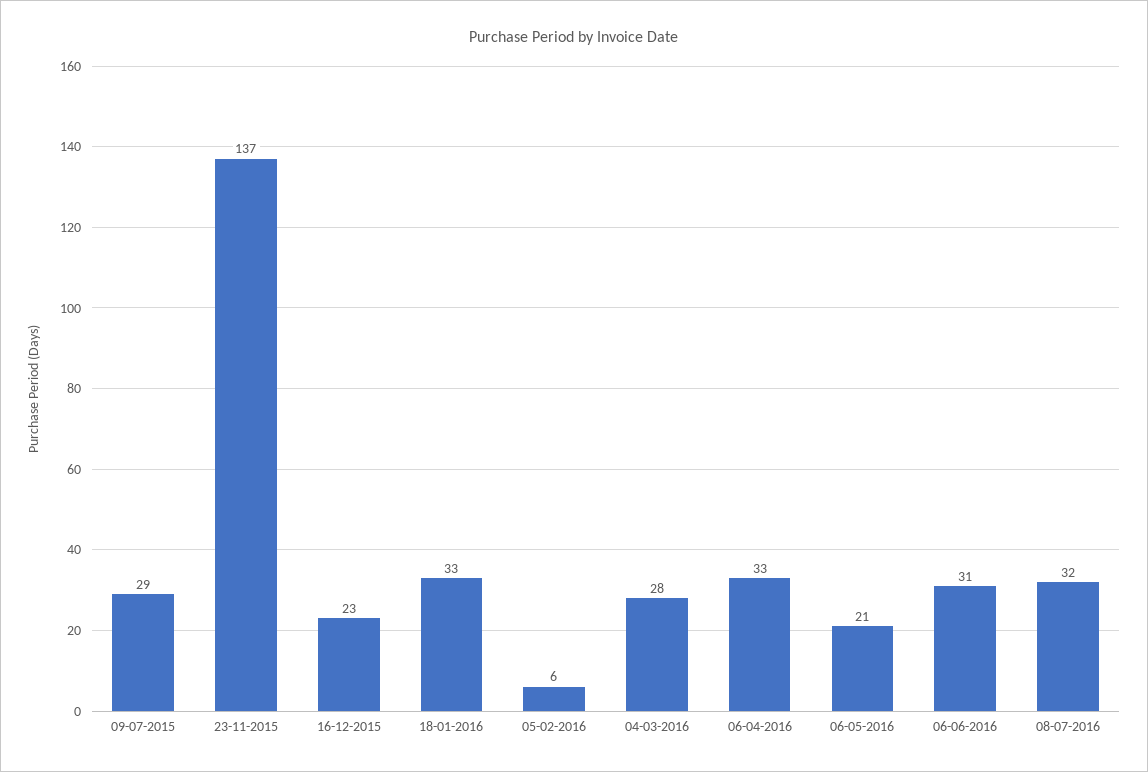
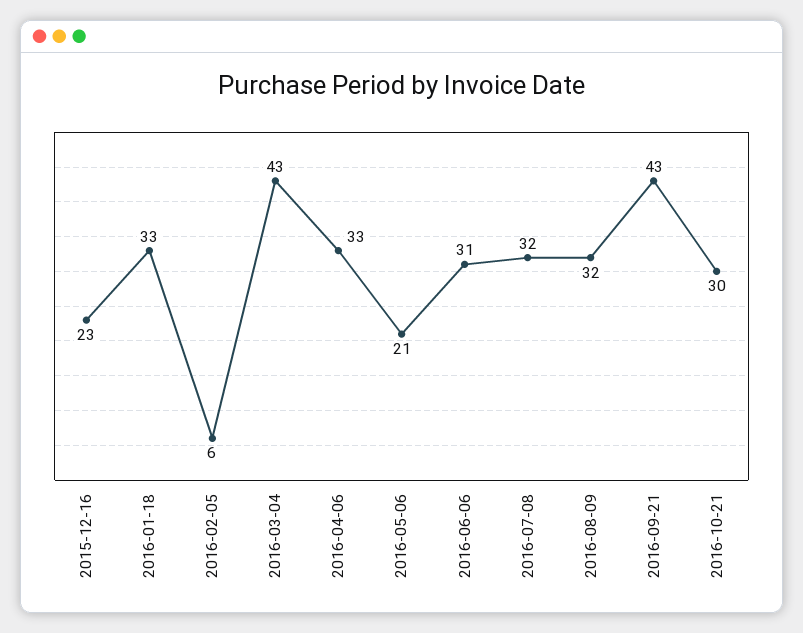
09-07-2015: 29 -> none
23-11-2015: 137 -> none
04-03-2016: 28 -> 43
2016-08-09: none -> 32
2016-09-21: none -> 43
2016-10-21: none -> 30

